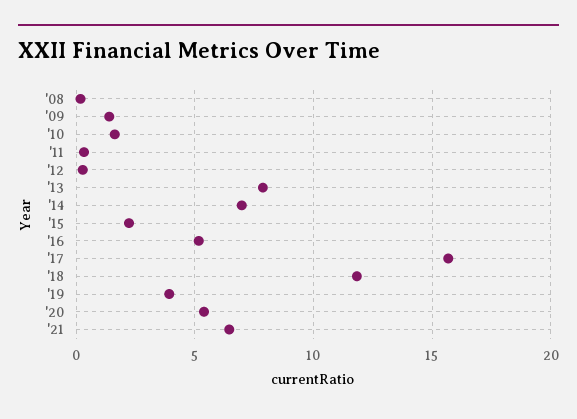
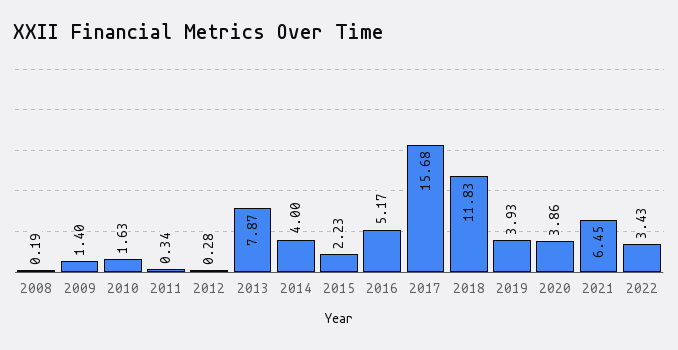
'14: 7 -> 4
'20: 5.5 -> 3.86
2022: none -> 3.43

